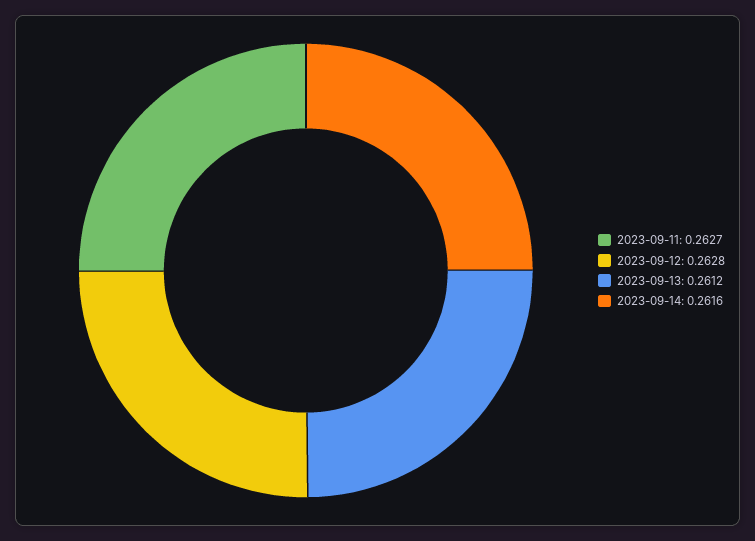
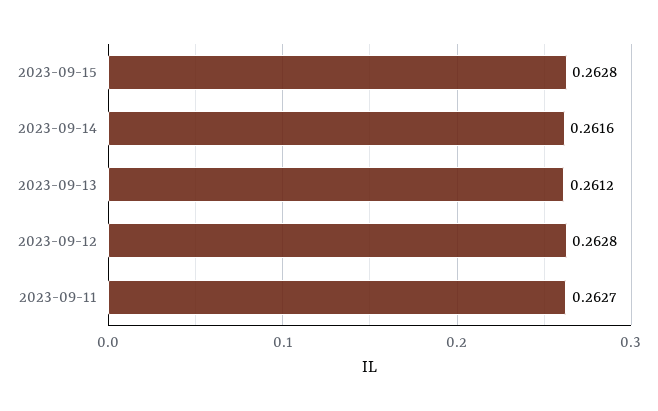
2023-09-15: none -> 0.2628

